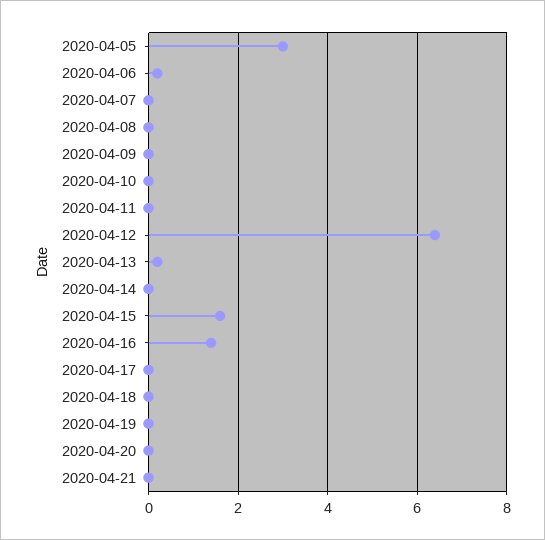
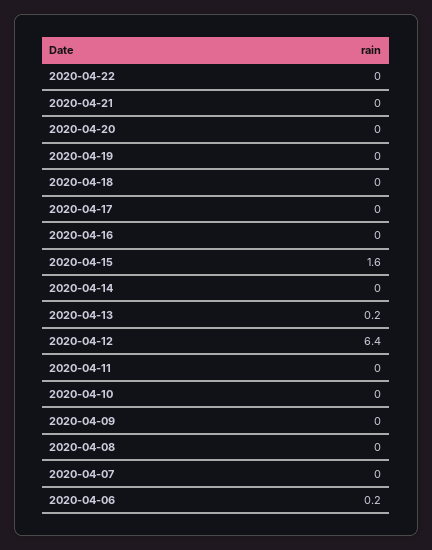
2020-04-05: 3 -> none
2020-04-16: 1.5 -> 0
2020-04-22: none -> 0

